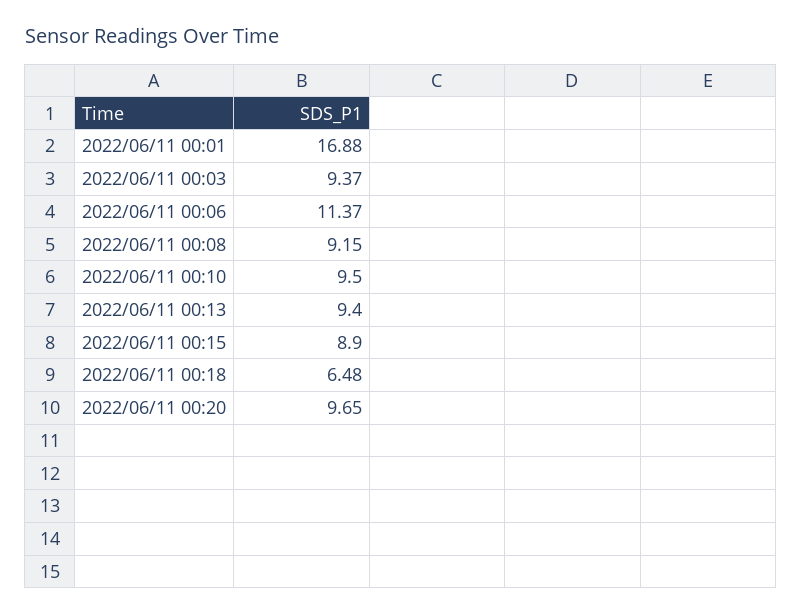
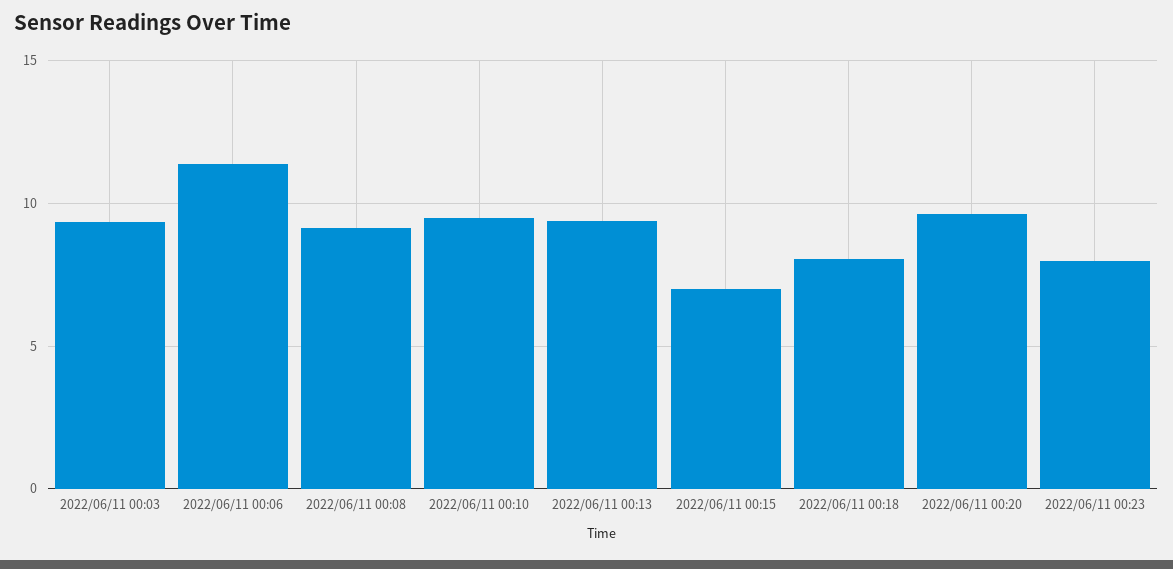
2022/06/11 00:01: 16.88 -> none
2022/06/11 00:15: 8.9 -> 7
2022/06/11 00:18: 6.48 -> 8
2022/06/11 00:23: none -> 8

